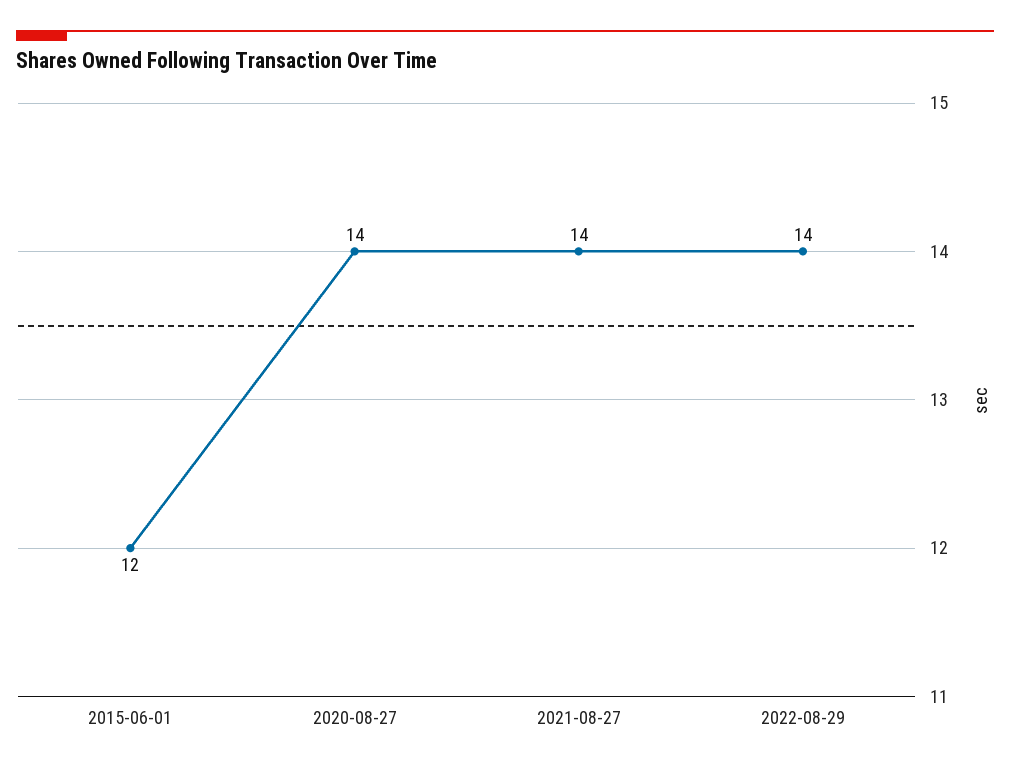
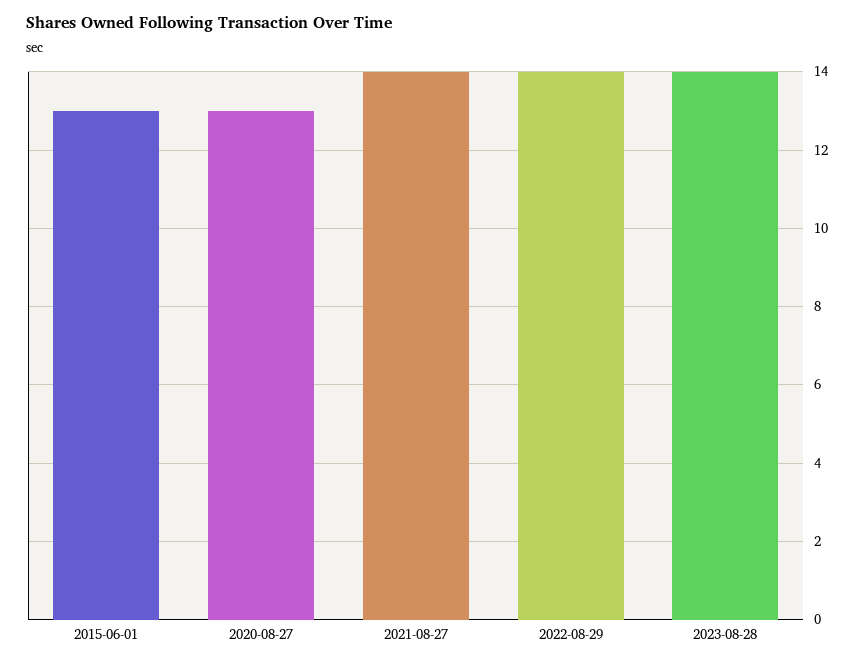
2015-06-01: 12 -> 13
2020-08-27: 14 -> 13
2023-08-28: none -> 14

